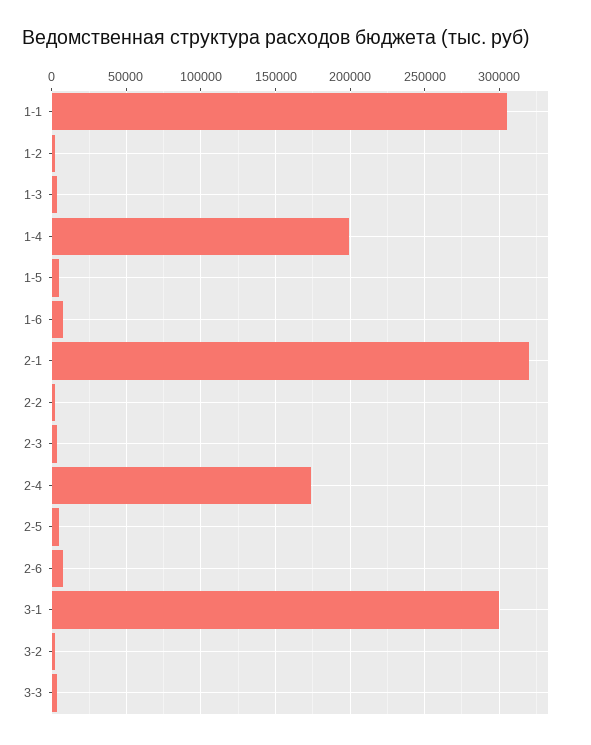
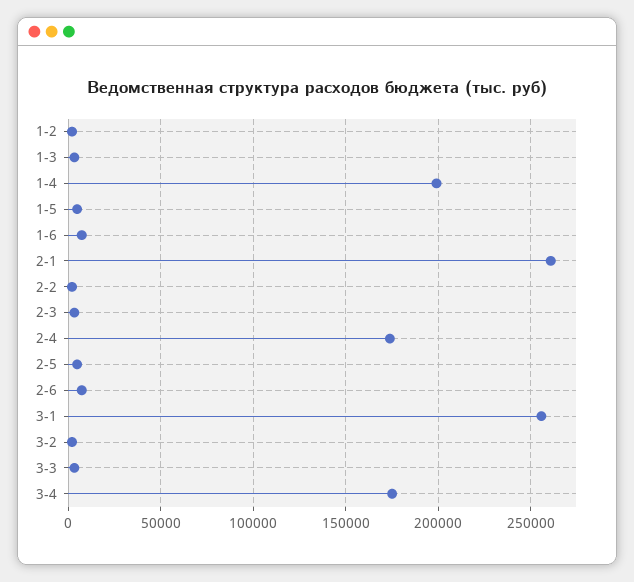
1-1: 305000 -> none
2-1: 320000 -> 260000
3-1: 300000 -> 255000
3-4: none -> 175000

